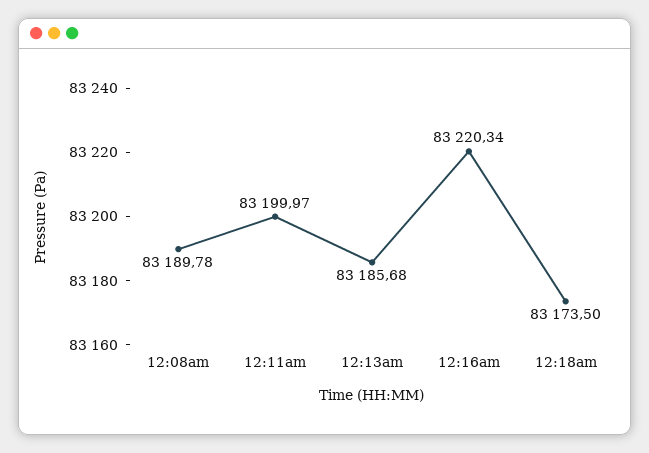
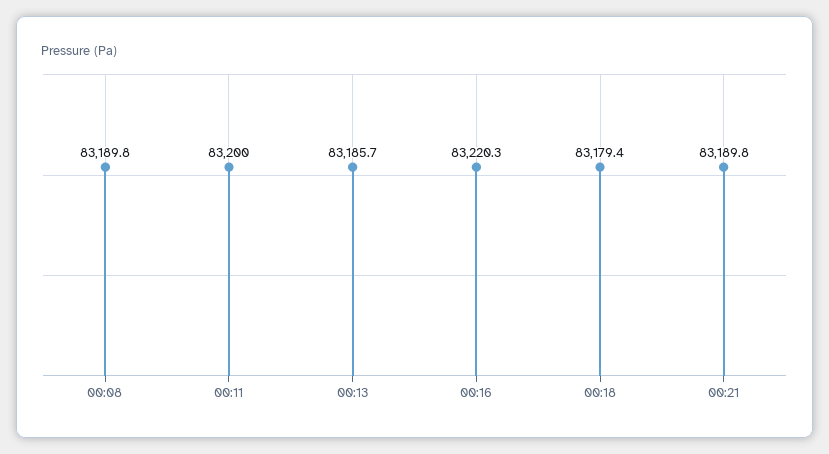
12:18am: 83173.5 -> 83179.4
00:21: none -> 83189.8

